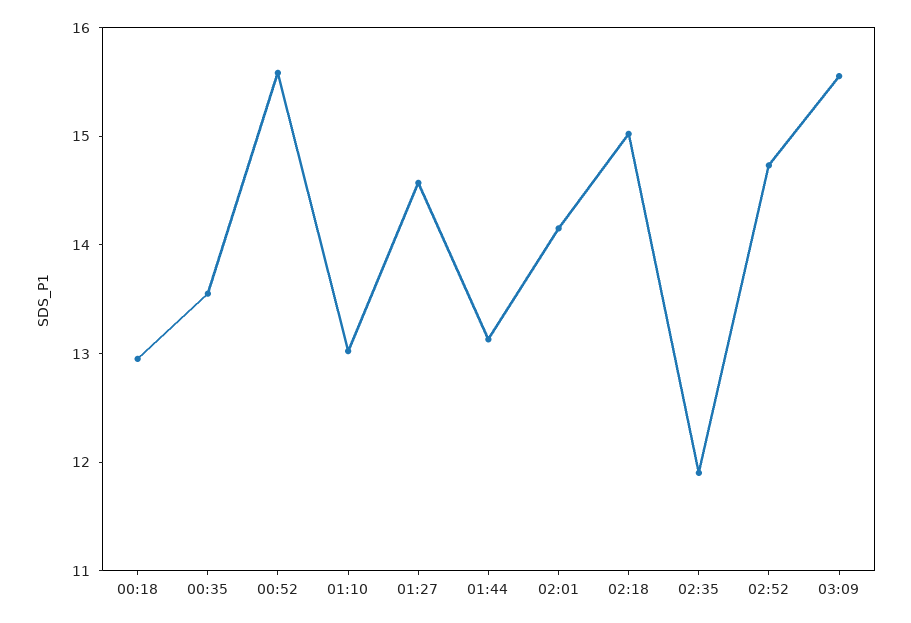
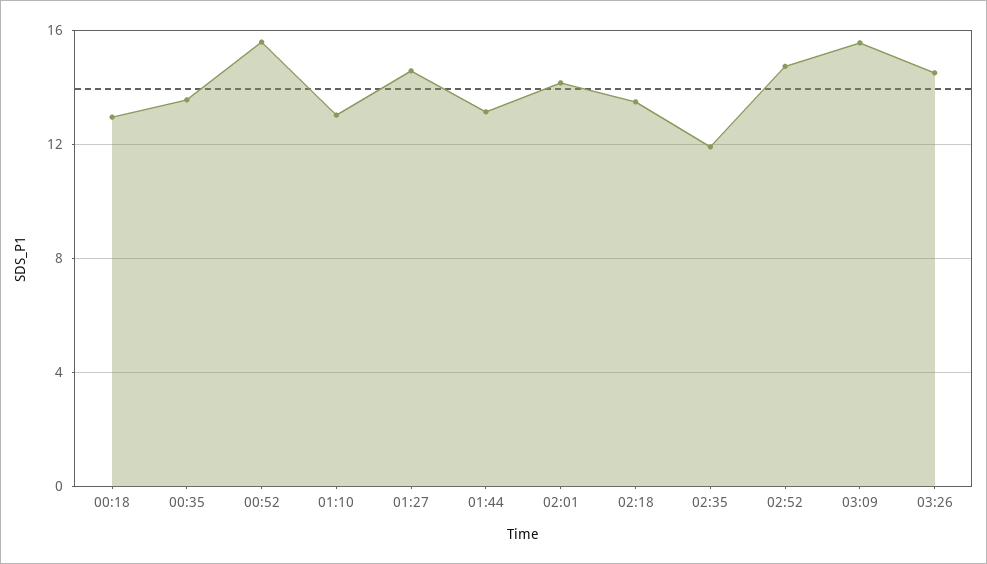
02:18: 15 -> 13.5
03:26: none -> 14.5

